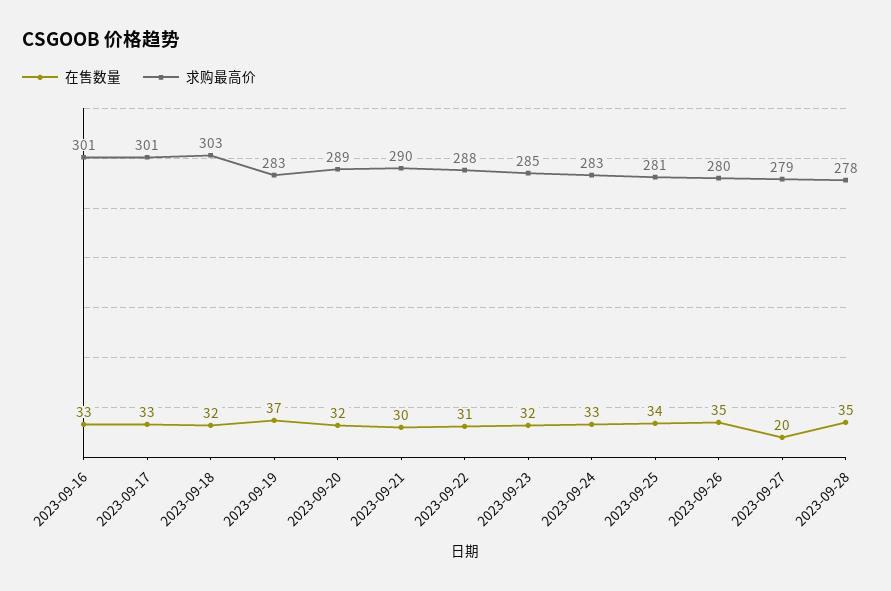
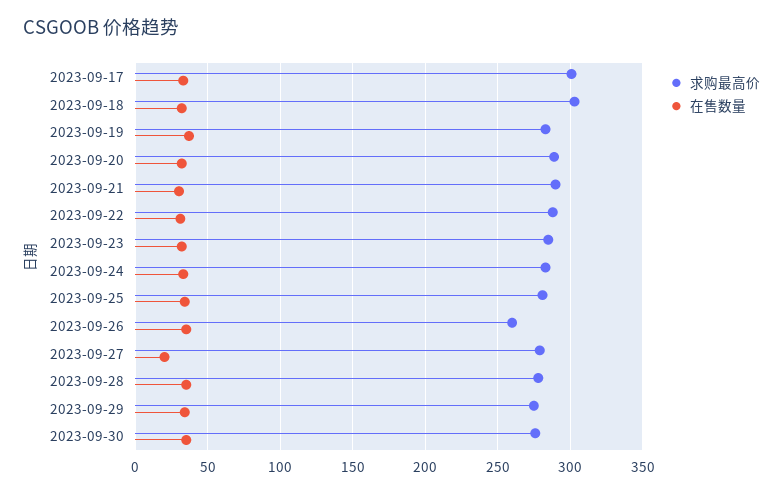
在售数量, 2023-09-16: 33 -> none
求购最高价, 2023-09-16: 301 -> none
求购最高价, 2023-09-26: 280 -> 260
求购最高价, 2023-09-29: none -> 275
在售数量, 2023-09-29: none -> 35
求购最高价, 2023-09-30: none -> 275
在售数量, 2023-09-30: none -> 35

